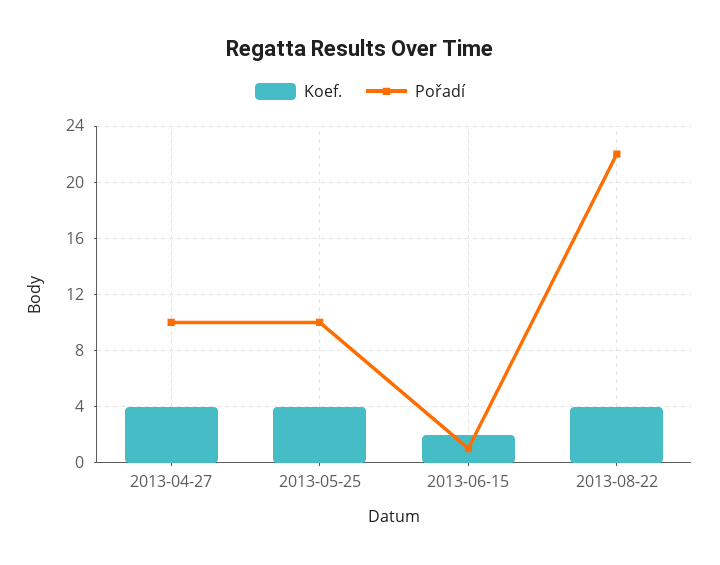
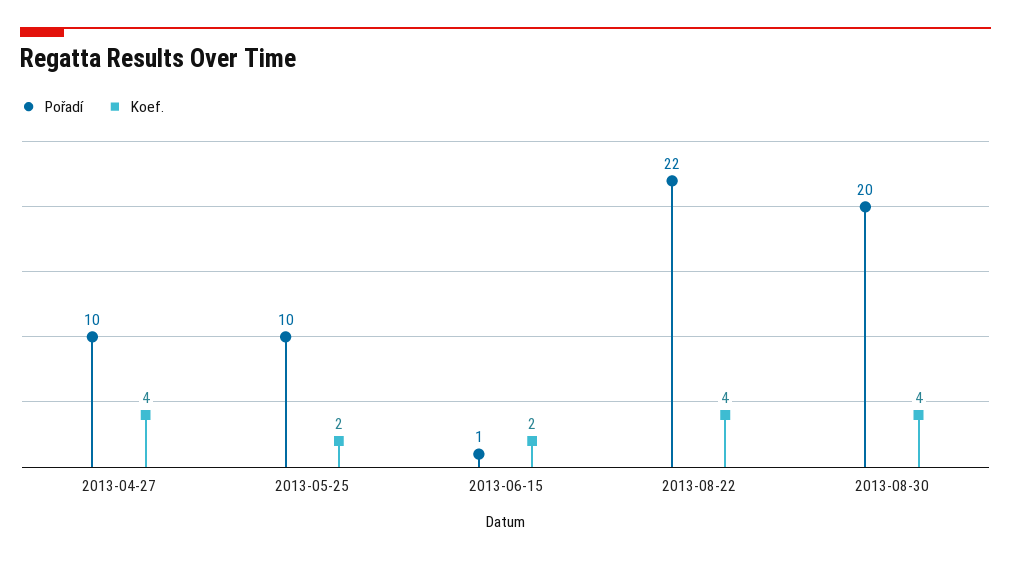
Koef., 2013-05-25: 4 -> 2
Pořadí, 2013-08-30: none -> 20
Koef., 2013-08-30: none -> 4

